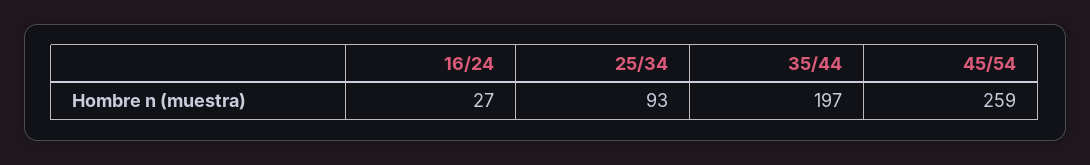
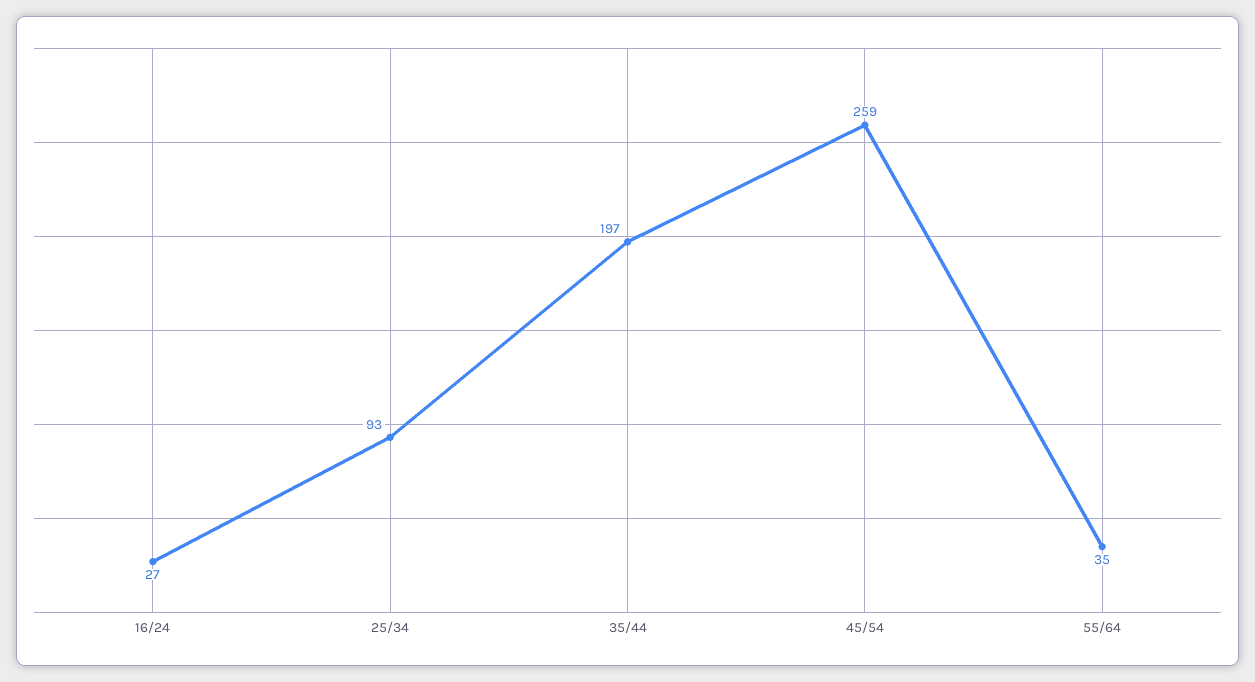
55/64: none -> 35

